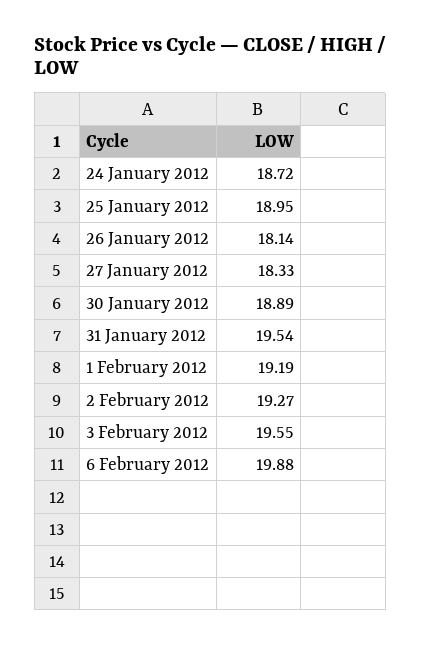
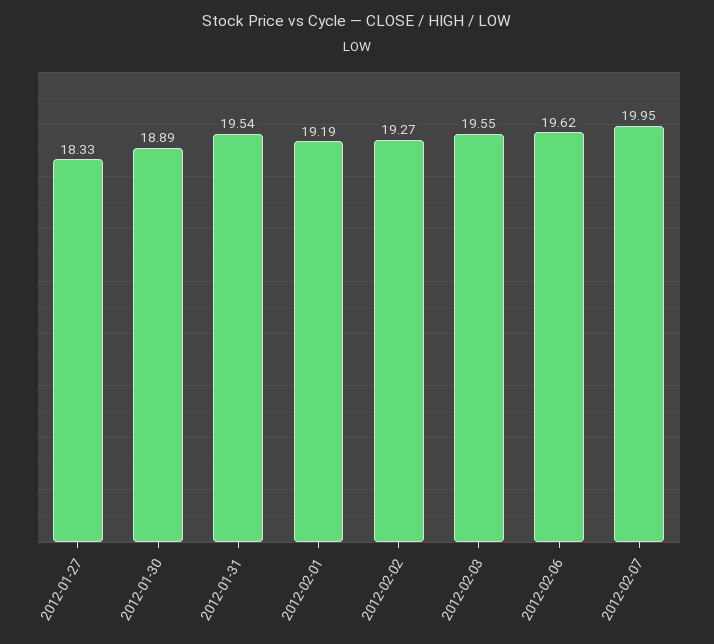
24 January 2012: 18.72 -> none
25 January 2012: 18.95 -> none
26 January 2012: 18.14 -> none
6 February 2012: 19.88 -> 19.62
2012-02-07: none -> 19.95

